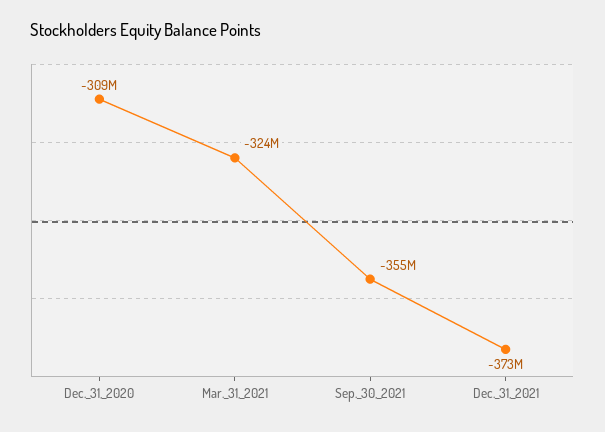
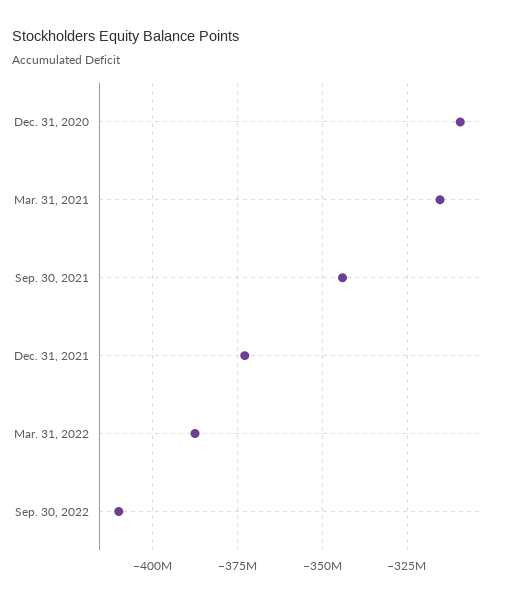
Mar._31,_2021: -324000000 -> -315000000
Sep._30,_2021: -355000000 -> -345000000
Mar. 31, 2022: none -> -387500000
Sep. 30, 2022: none -> -410000000

